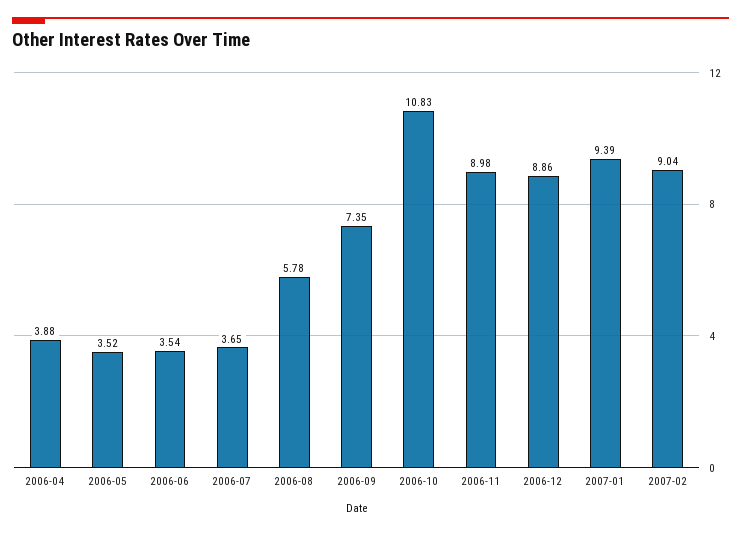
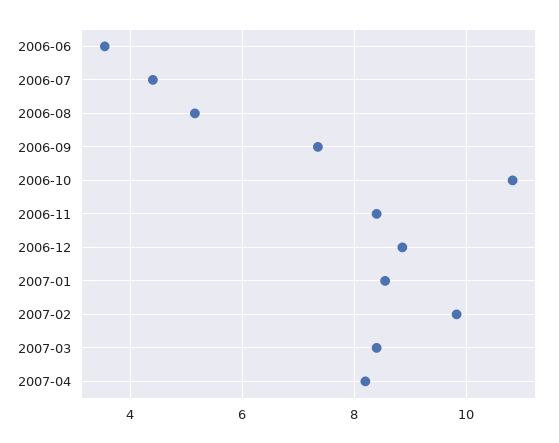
2006-04: 3.88 -> none
2006-05: 3.52 -> none
2006-07: 3.65 -> 4.4
2006-08: 5.78 -> 5.2
2006-11: 8.98 -> 8.4
2007-01: 9.39 -> 8.6
2007-02: 9.04 -> 9.8
2007-03: none -> 8.4
2007-04: none -> 8.2

